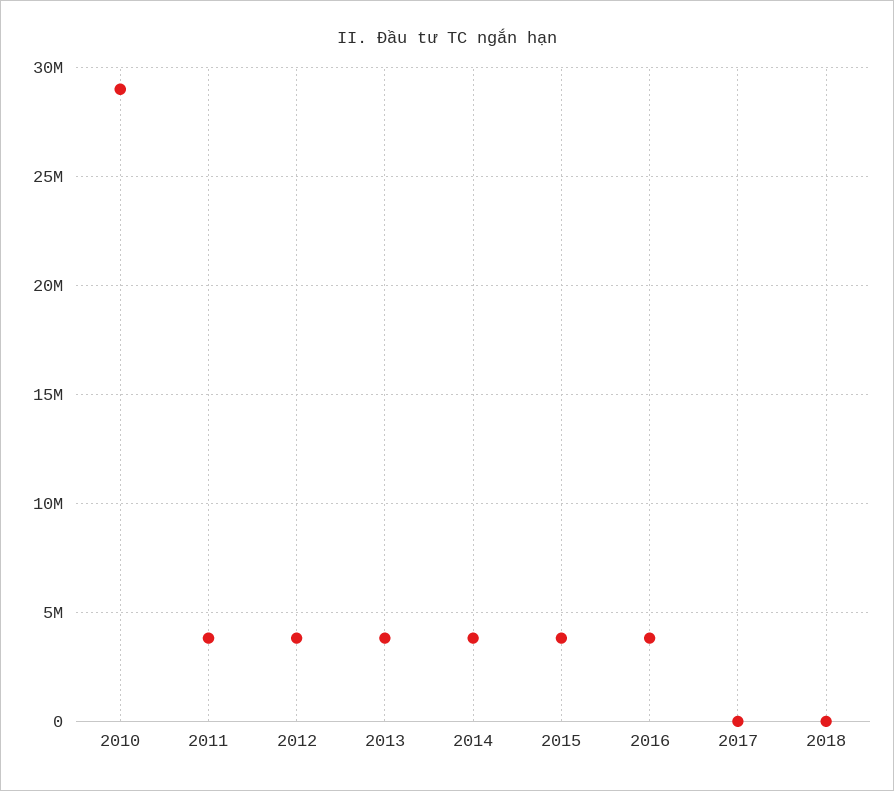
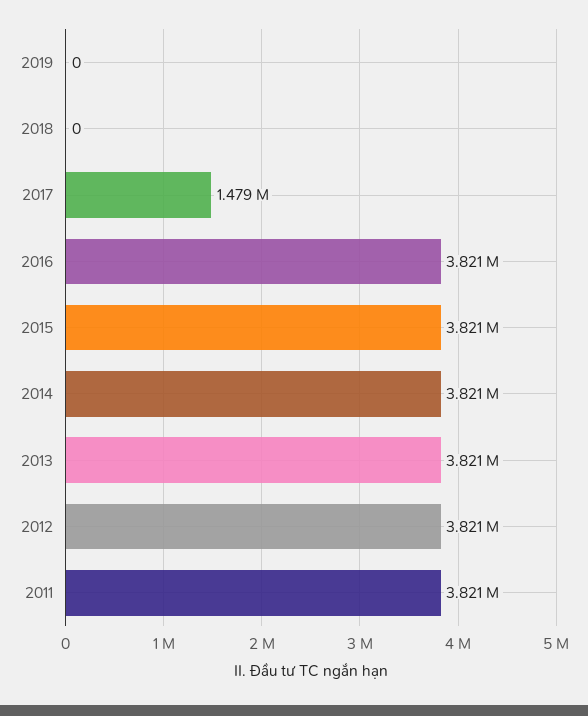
2010: 29000000 -> none
2017: 0 -> 1479000
2019: none -> 0

